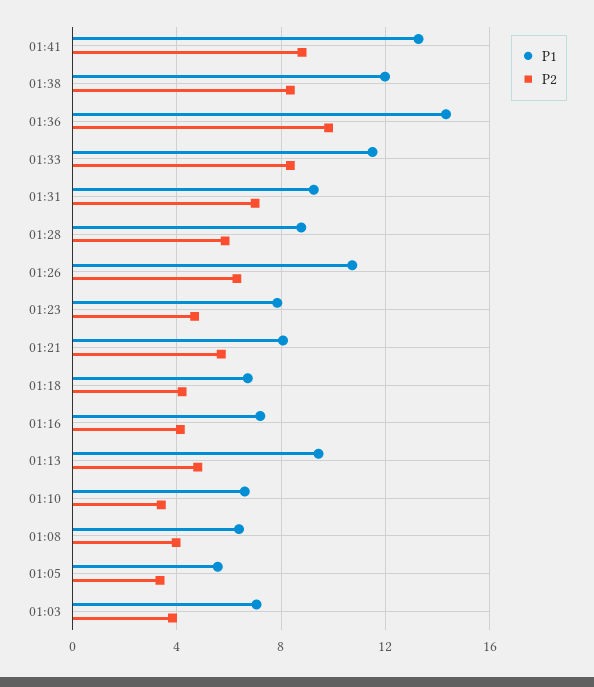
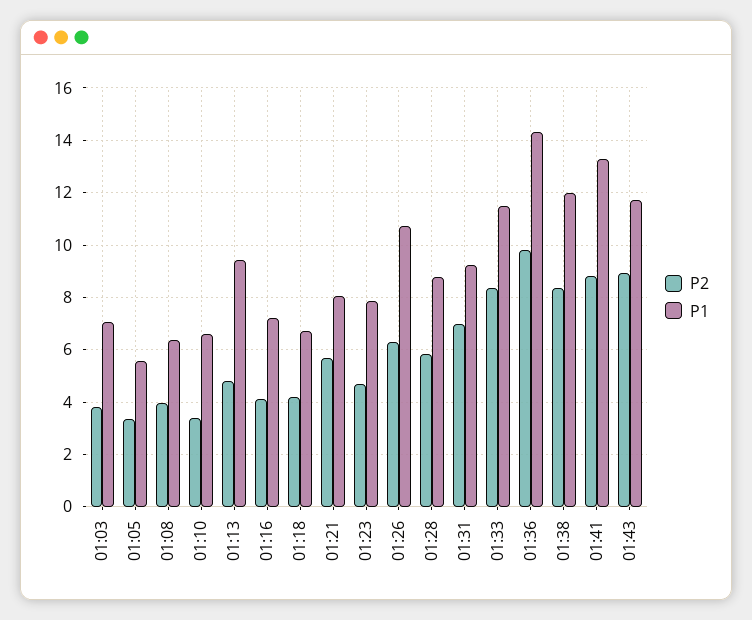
P2, 01:43: none -> 9
P1, 01:43: none -> 11.75

